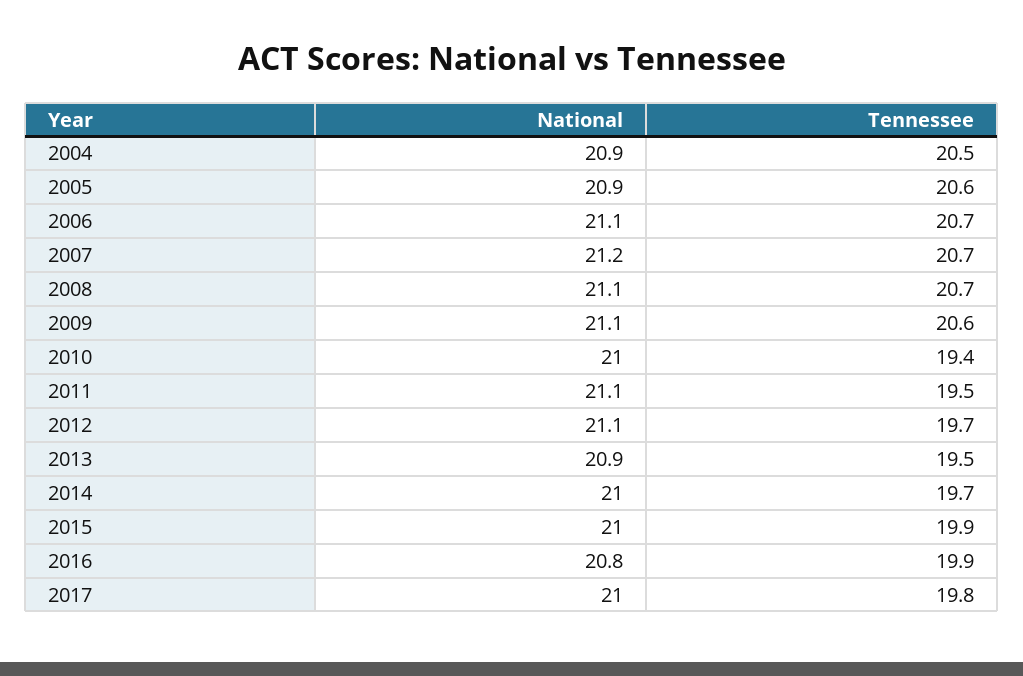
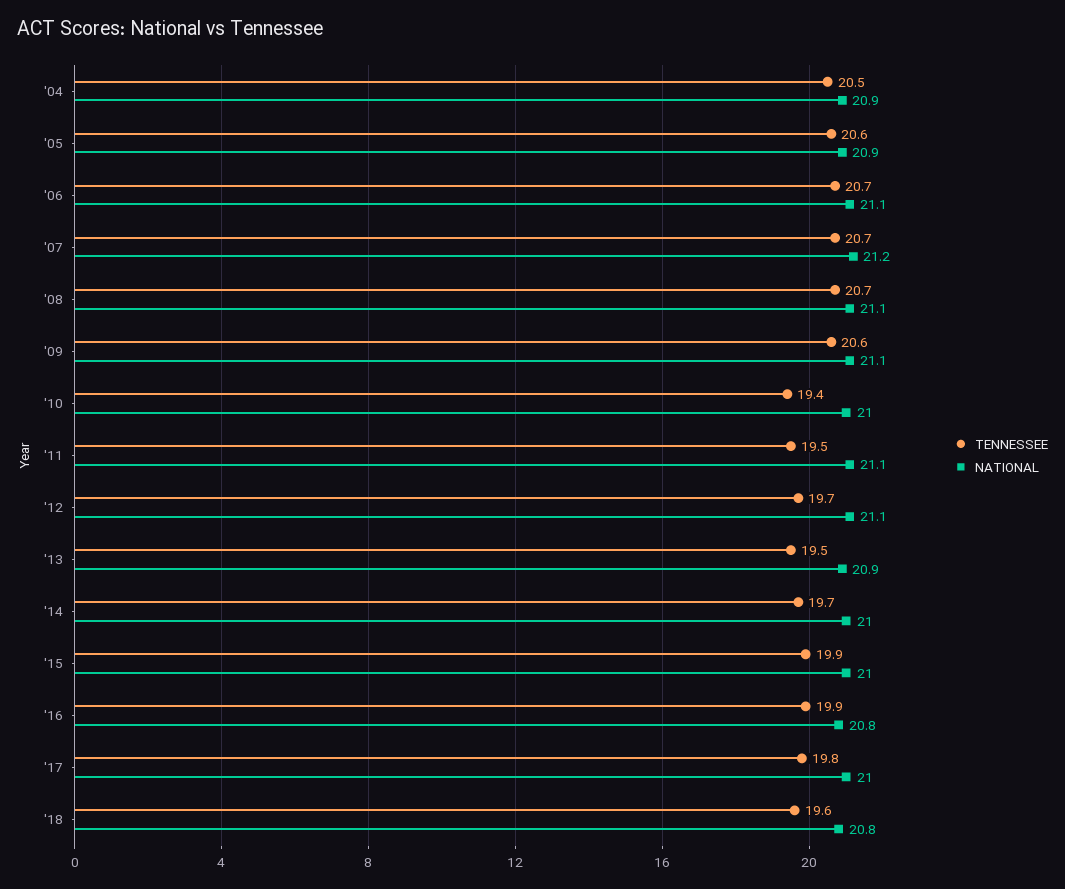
Tennessee, '18: none -> 19.6
National, '18: none -> 20.8

